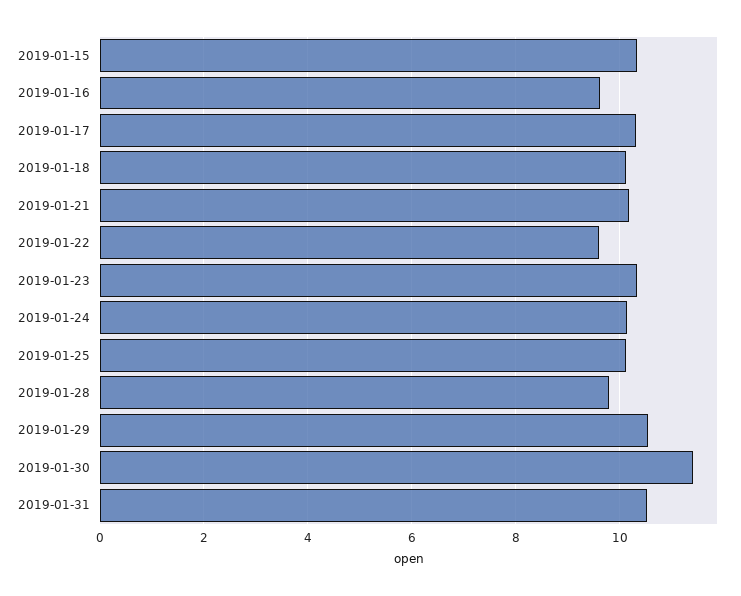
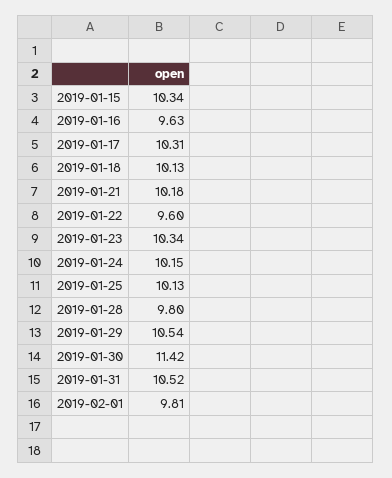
2019-02-01: none -> 9.81

